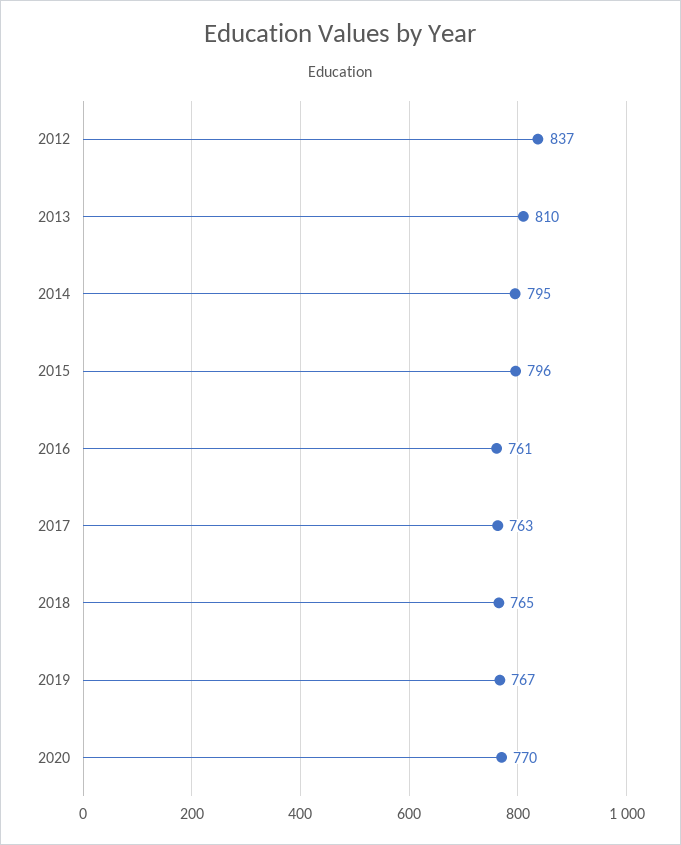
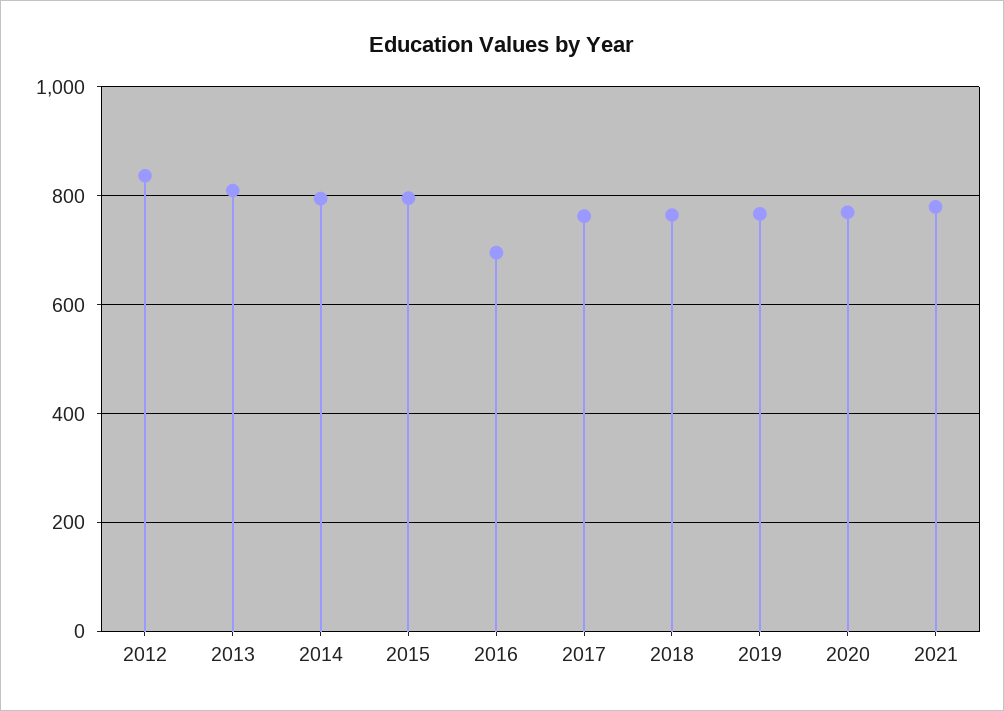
2016: 761 -> 700
2021: none -> 780

